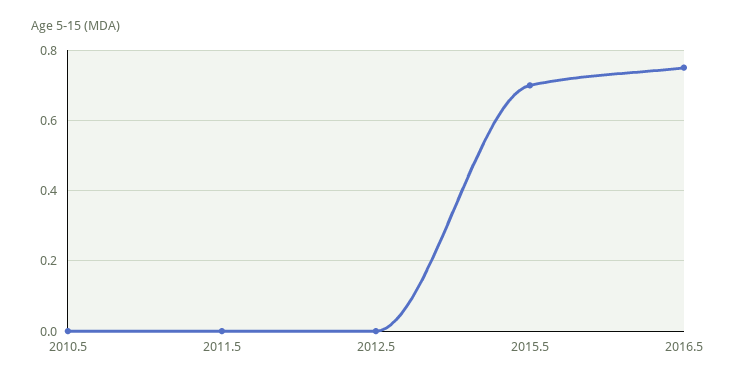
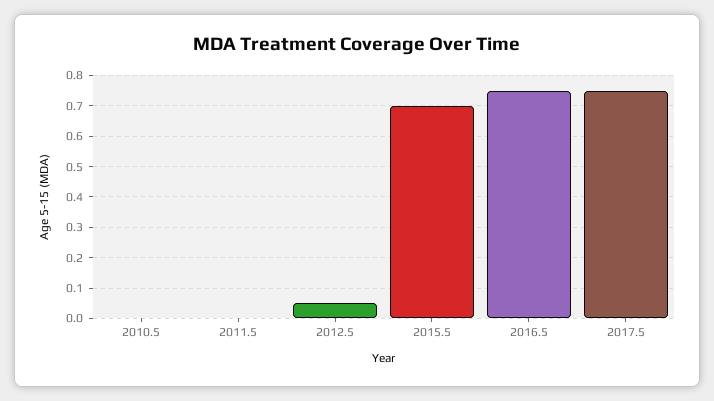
2012.5: 0 -> 0.05
2017.5: none -> 0.75

